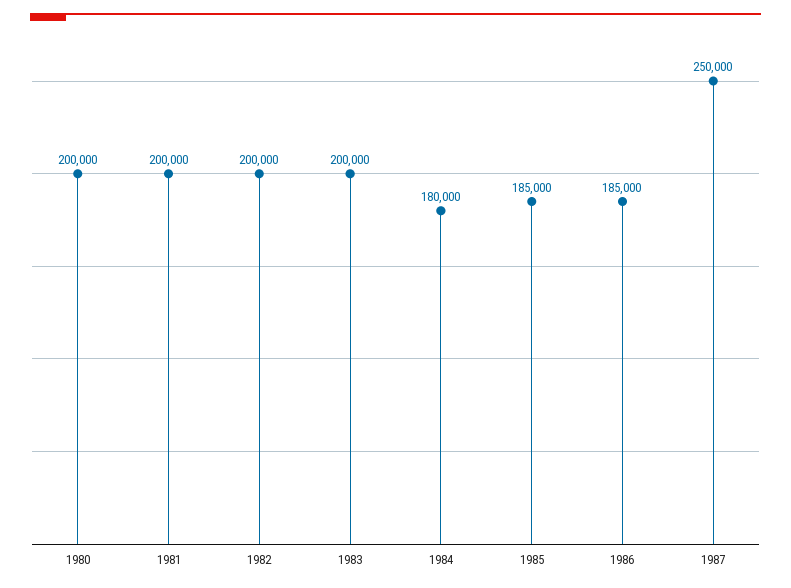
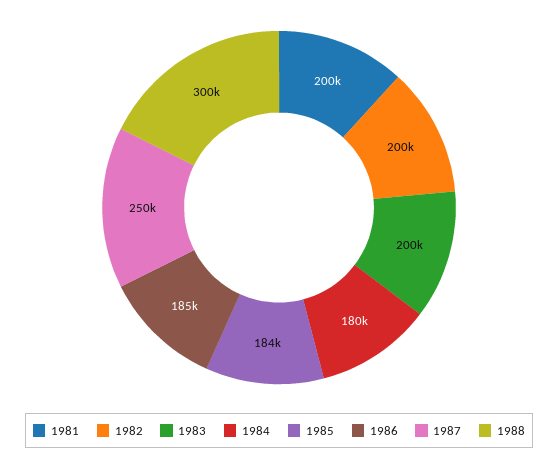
1980: 200000 -> none
1985: 185000 -> 184000
1988: none -> 300000

